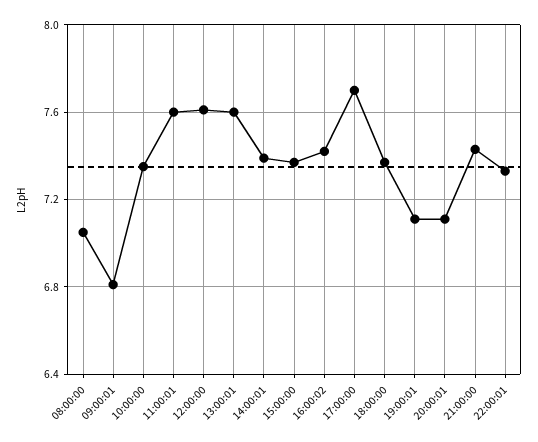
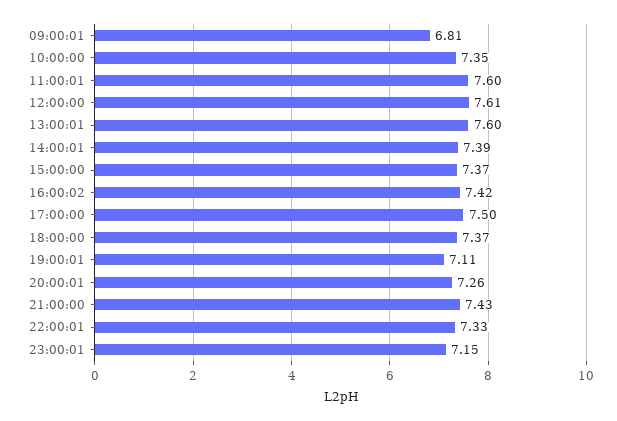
08:00:00: 7.05 -> none
17:00:00: 7.7 -> 7.5
20:00:01: 7.1 -> 7.26
23:00:01: none -> 7.15

